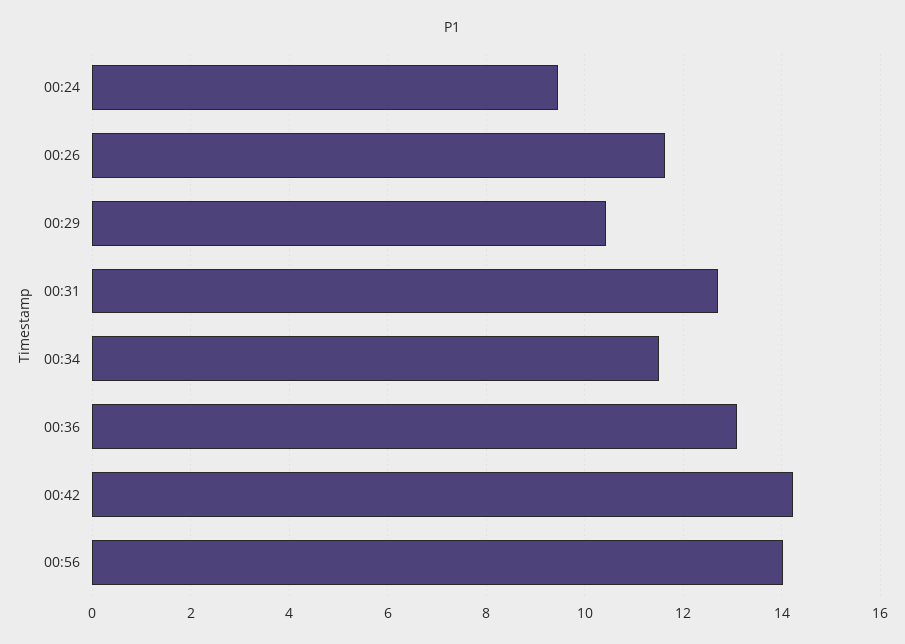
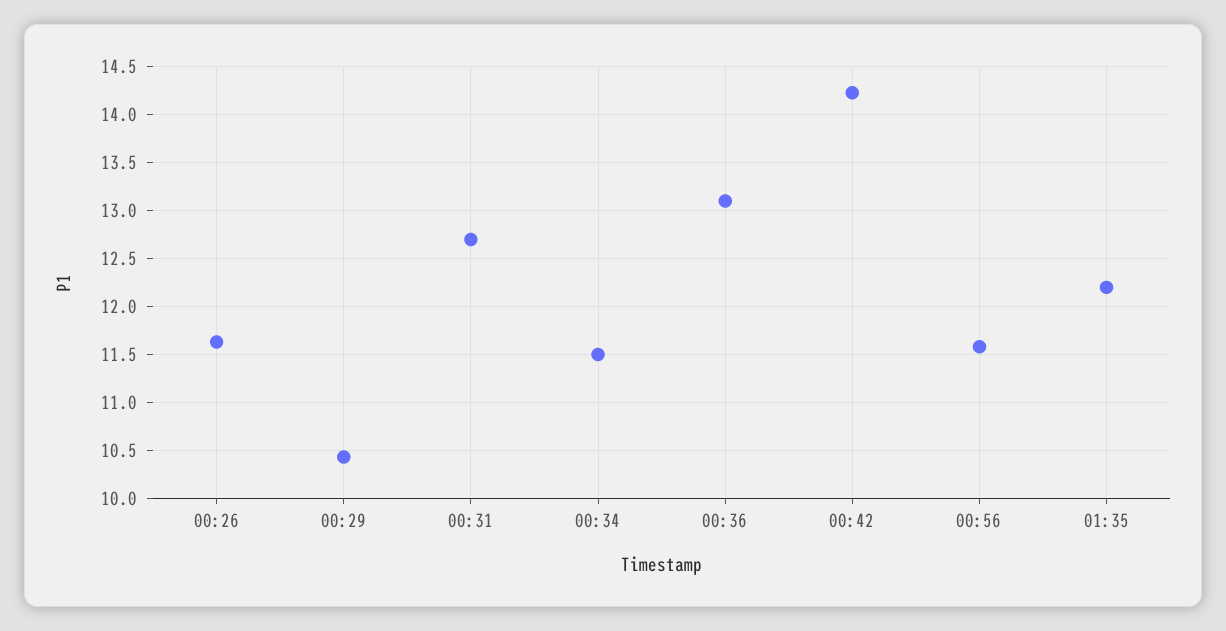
00:24: 9.4 -> none
00:56: 14 -> 11.6
01:35: none -> 12.2

